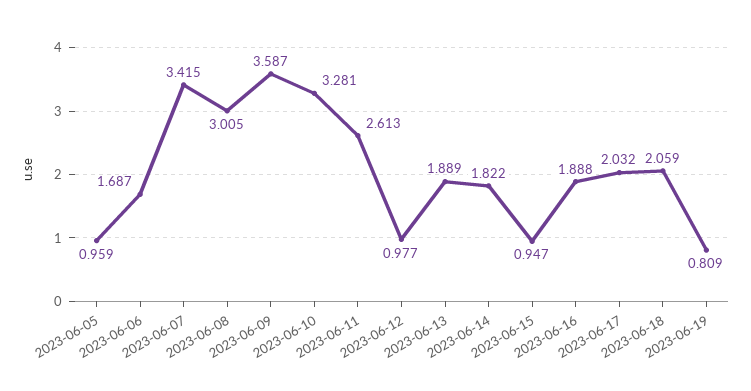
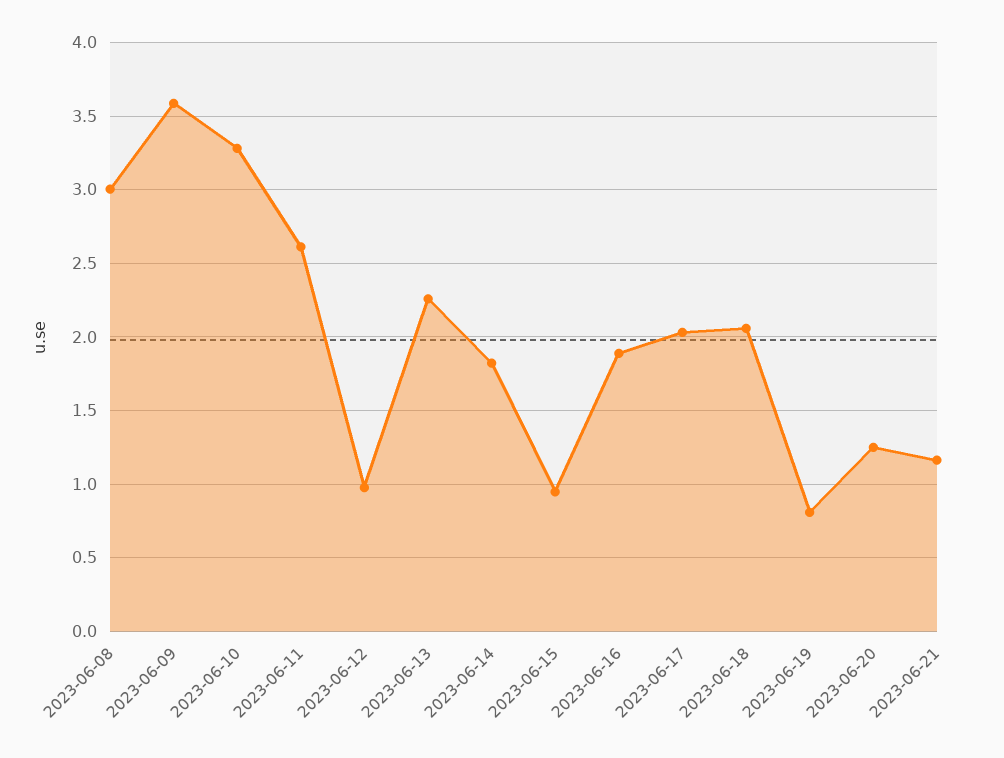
2023-06-05: 0.959 -> none
2023-06-06: 1.687 -> none
2023-06-07: 3.415 -> none
2023-06-13: 1.889 -> 2.25
2023-06-20: none -> 1.25
2023-06-21: none -> 1.15

